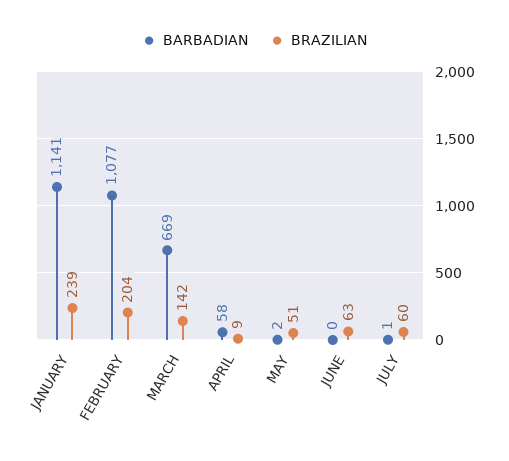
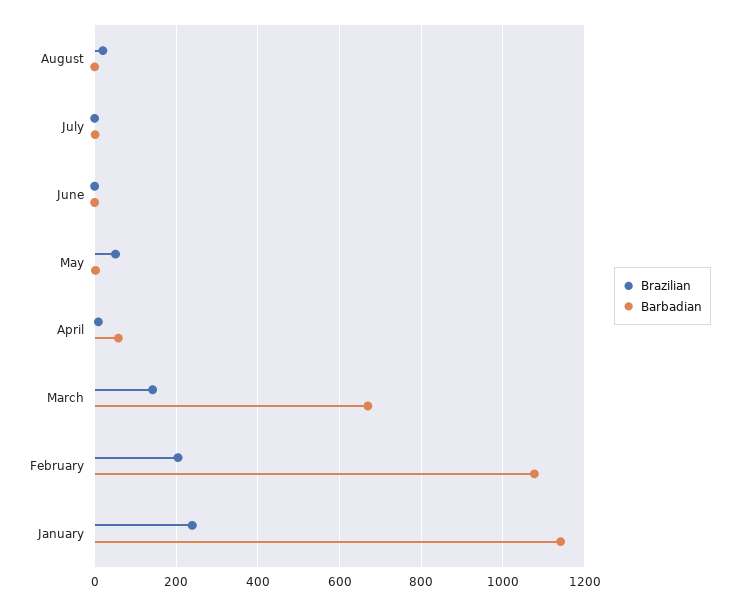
BRAZILIAN, JUNE: 63 -> 0
BRAZILIAN, JULY: 60 -> 0
BRAZILIAN, August: none -> 20
BARBADIAN, August: none -> 0

